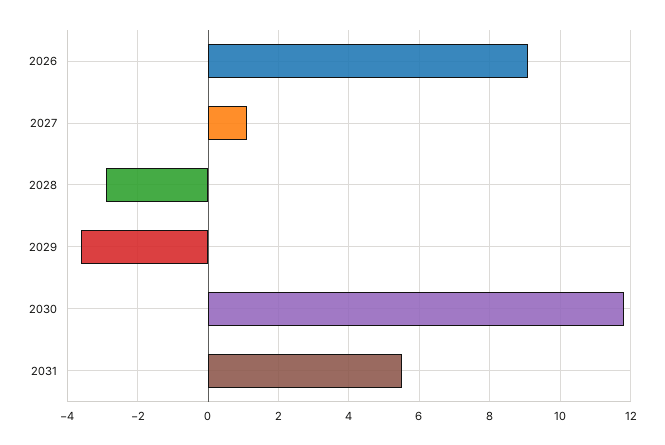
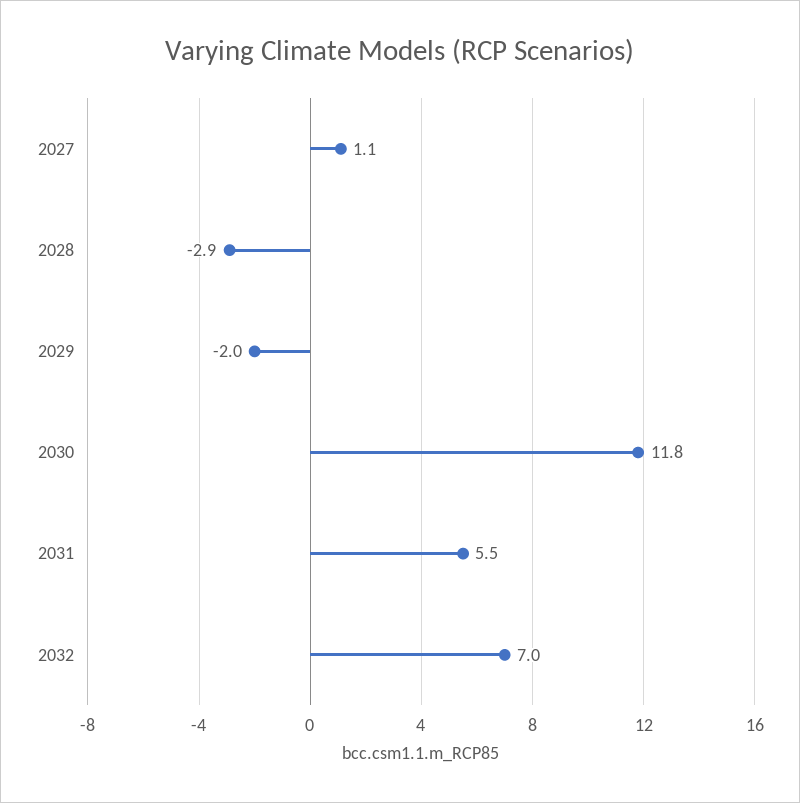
2026: 9 -> none
2029: -3.5 -> -2
2032: none -> 7

